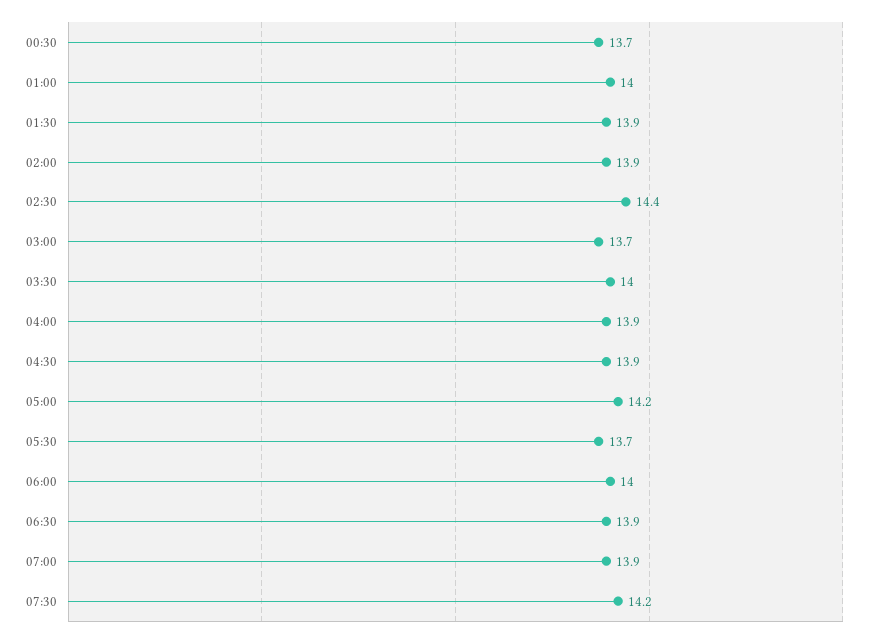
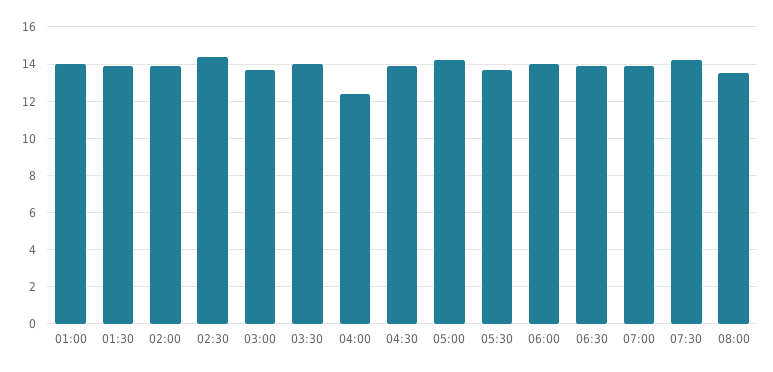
00:30: 13.7 -> none
04:00: 13.9 -> 12.5
08:00: none -> 13.5

